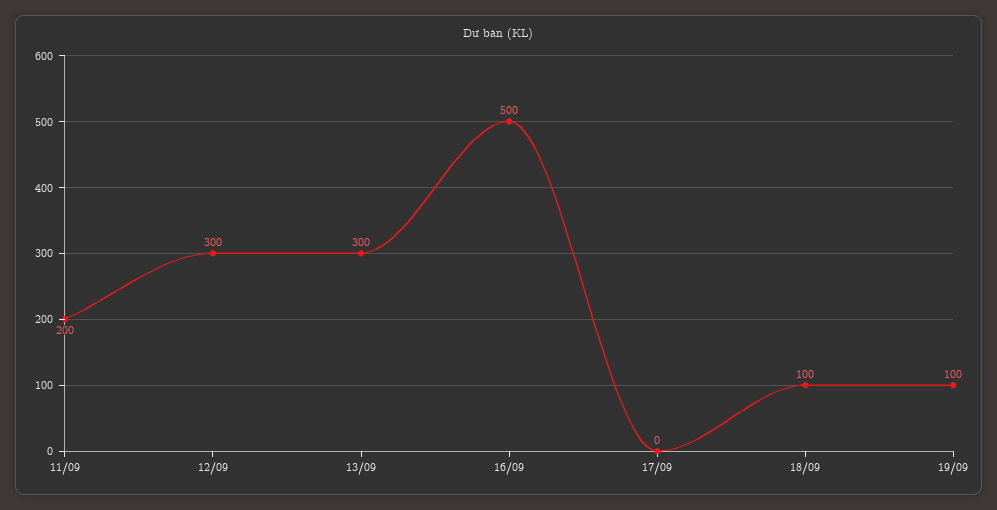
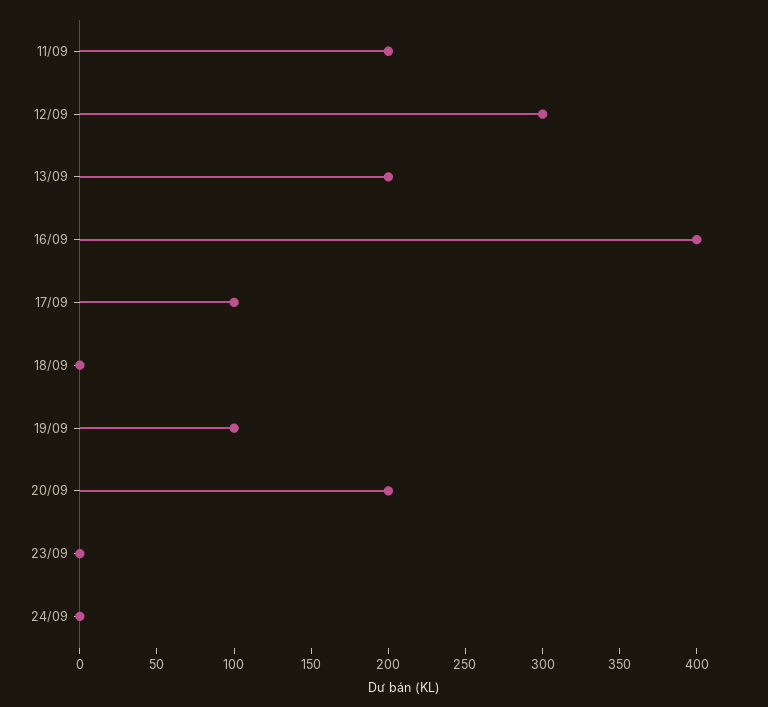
13/09: 300 -> 200
16/09: 500 -> 400
17/09: 0 -> 100
18/09: 100 -> 0
20/09: none -> 200
23/09: none -> 0
24/09: none -> 0

